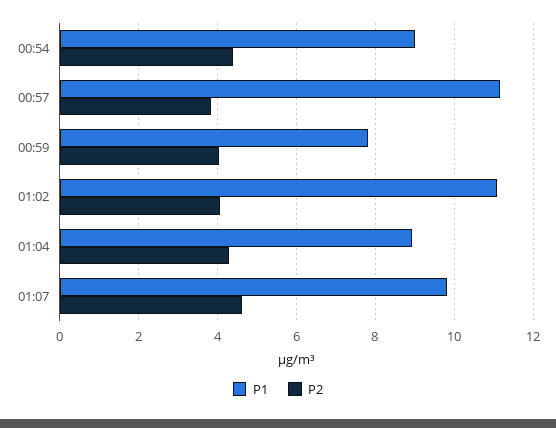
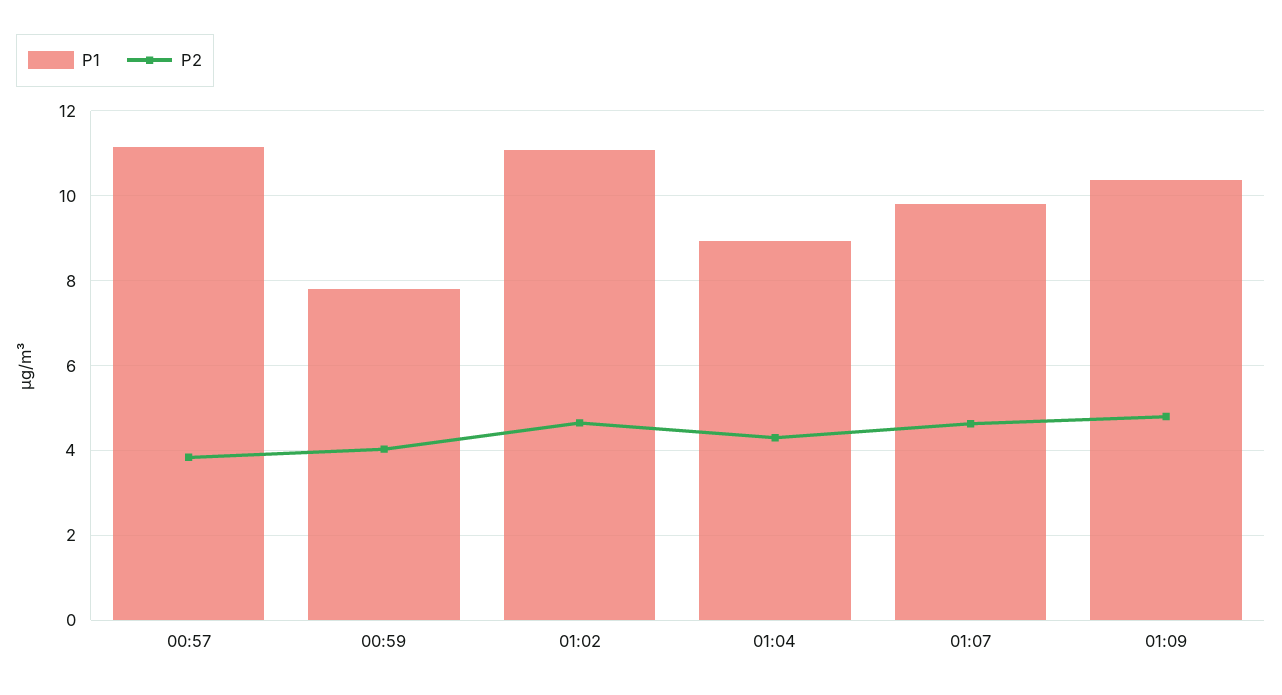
P1, 00:54: 9 -> none
P2, 00:54: 4.4 -> none
P2, 01:02: 4 -> 4.6
P1, 01:09: none -> 10.4
P2, 01:09: none -> 4.8

